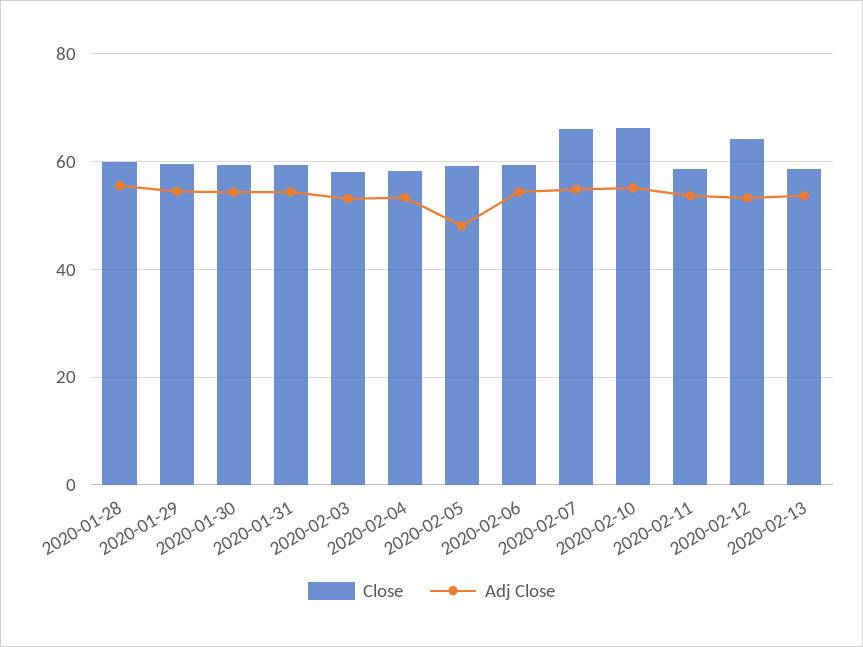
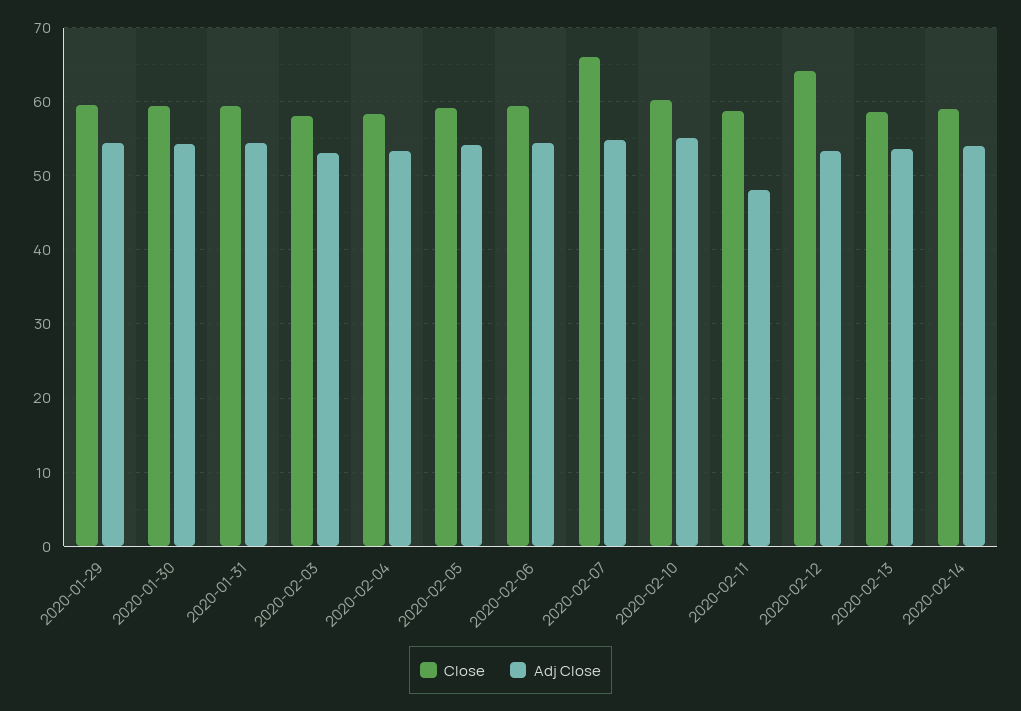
Close, 2020-01-28: 60 -> none
Adj Close, 2020-01-28: 56 -> none
Adj Close, 2020-02-05: 48 -> 54
Close, 2020-02-10: 66 -> 60
Adj Close, 2020-02-11: 54 -> 48
Close, 2020-02-14: none -> 59
Adj Close, 2020-02-14: none -> 54

